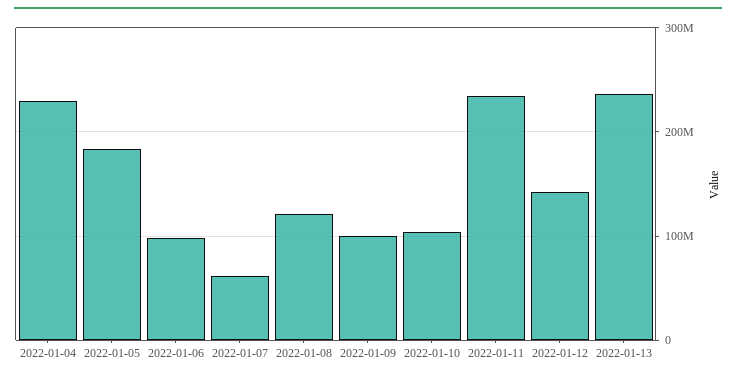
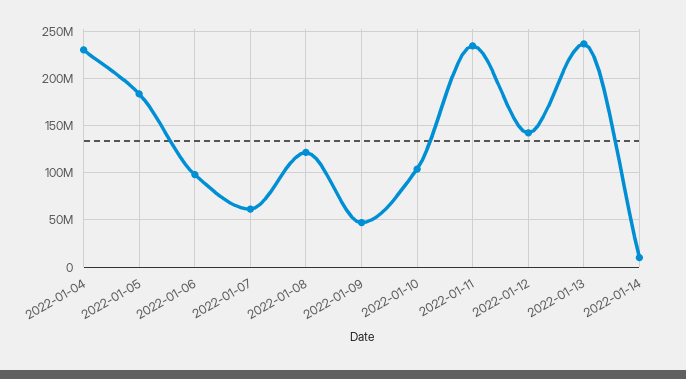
2022-01-09: 100000000 -> 50000000
2022-01-14: none -> 10000000

